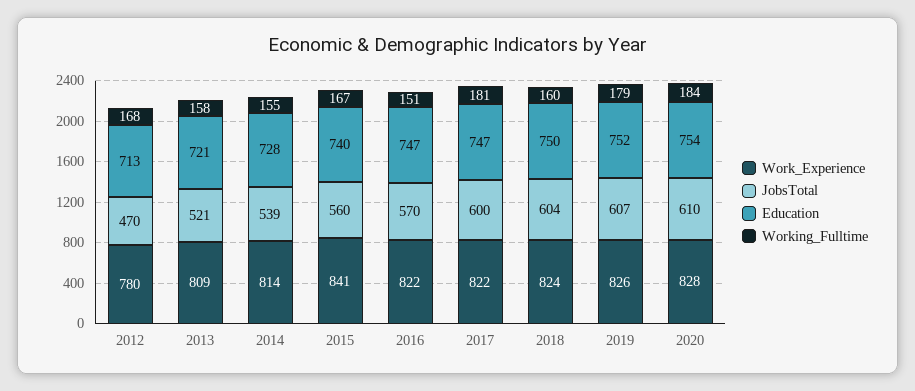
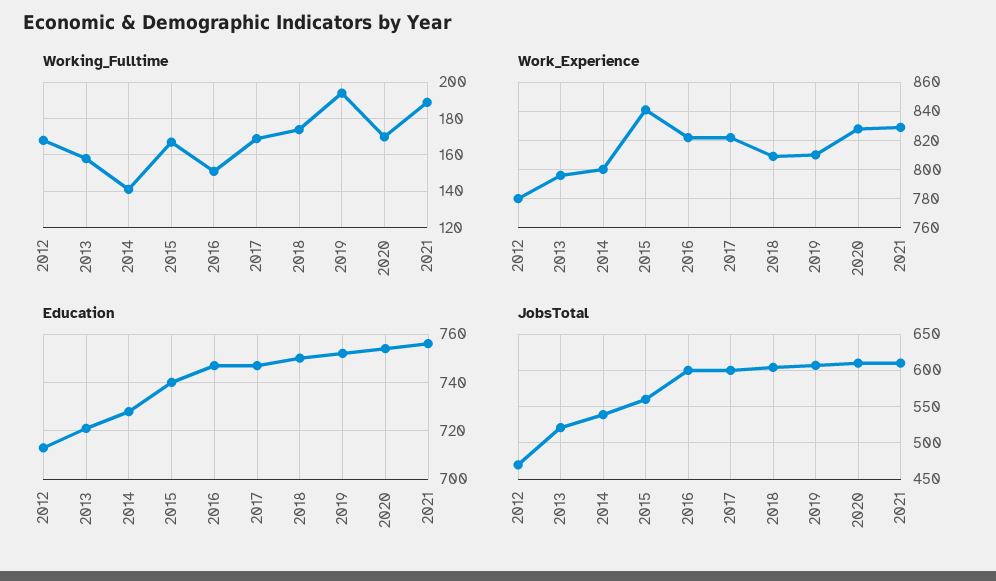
Work_Experience, 2013: 809 -> 795
Work_Experience, 2014: 814 -> 800
Working_Fulltime, 2014: 155 -> 140
JobsTotal, 2016: 570 -> 600
Working_Fulltime, 2017: 181 -> 170
Work_Experience, 2018: 824 -> 810
Working_Fulltime, 2018: 160 -> 175
Work_Experience, 2019: 826 -> 810
Working_Fulltime, 2019: 179 -> 195
Working_Fulltime, 2020: 184 -> 170
Working_Fulltime, 2021: none -> 190
Work_Experience, 2021: none -> 830
Education, 2021: none -> 755
JobsTotal, 2021: none -> 610

